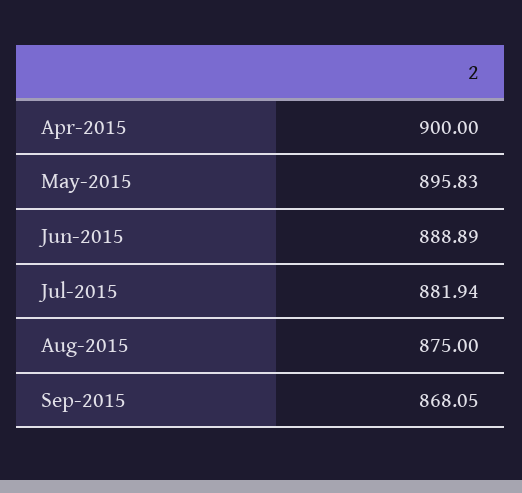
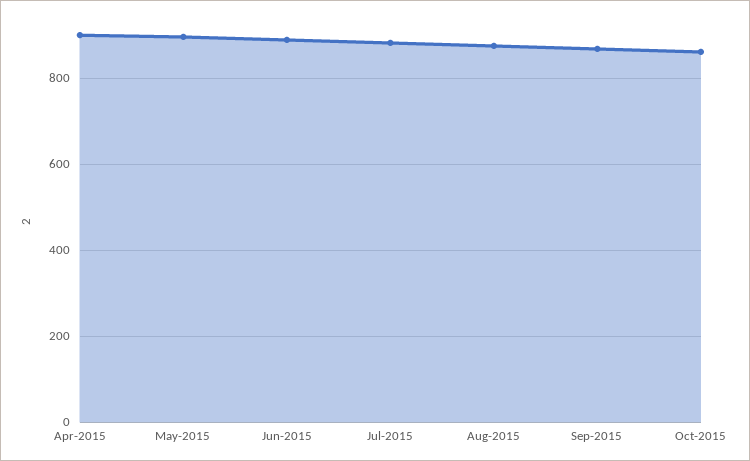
Oct-2015: none -> 860

